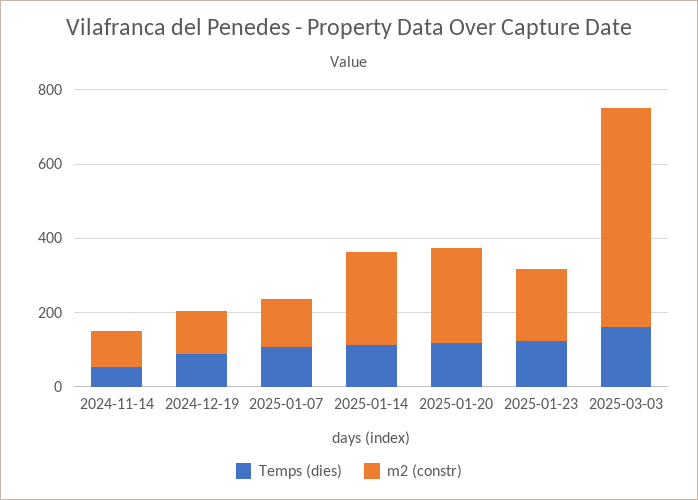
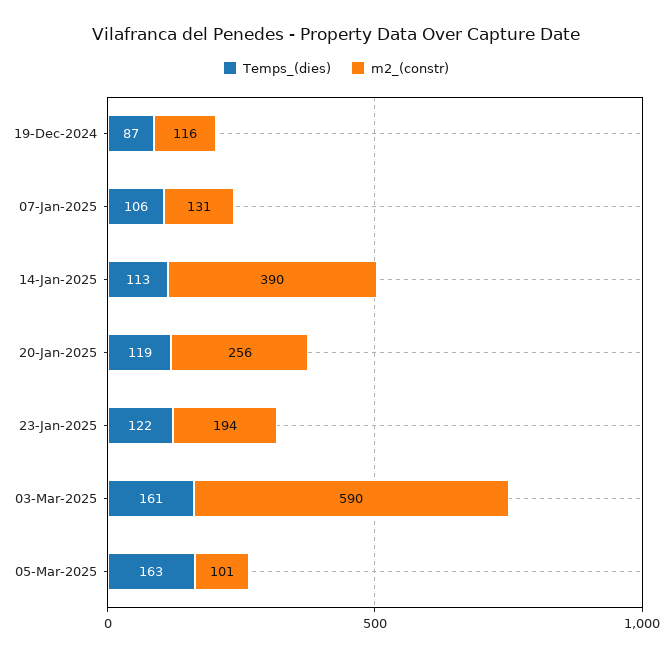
Temps (dies), 2024-11-14: 50 -> none
m2 (constr), 2024-11-14: 100 -> none
m2 (constr), 2025-01-14: 250 -> 390
Temps (dies), 05-Mar-2025: none -> 163
m2 (constr), 05-Mar-2025: none -> 101

